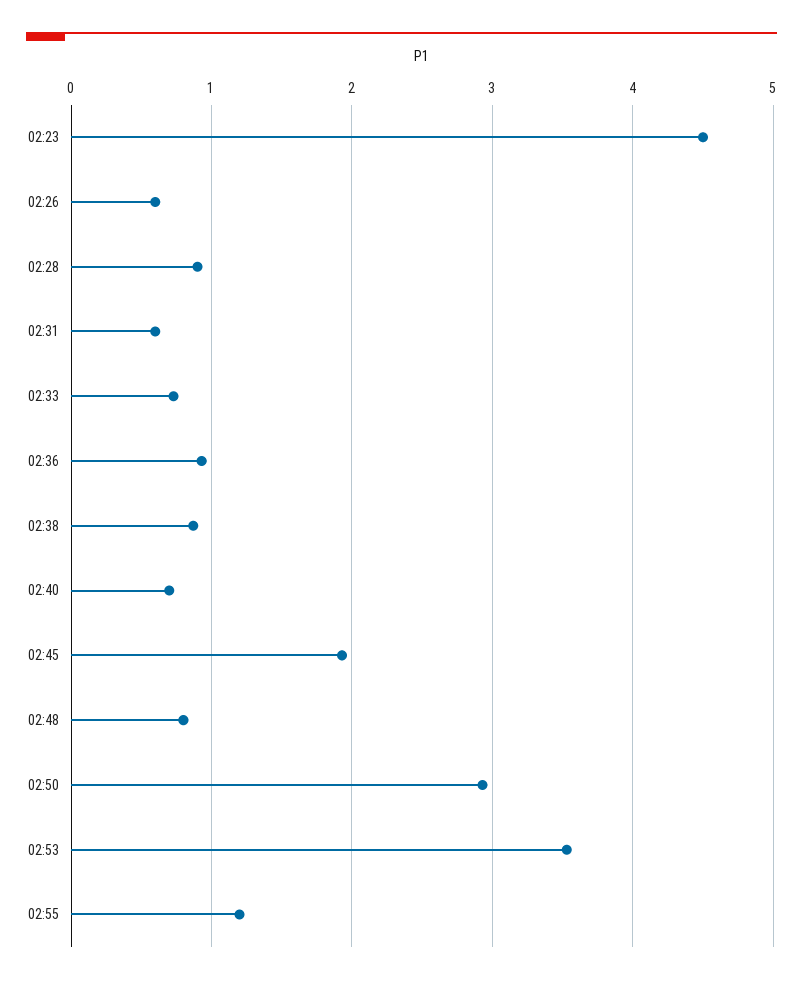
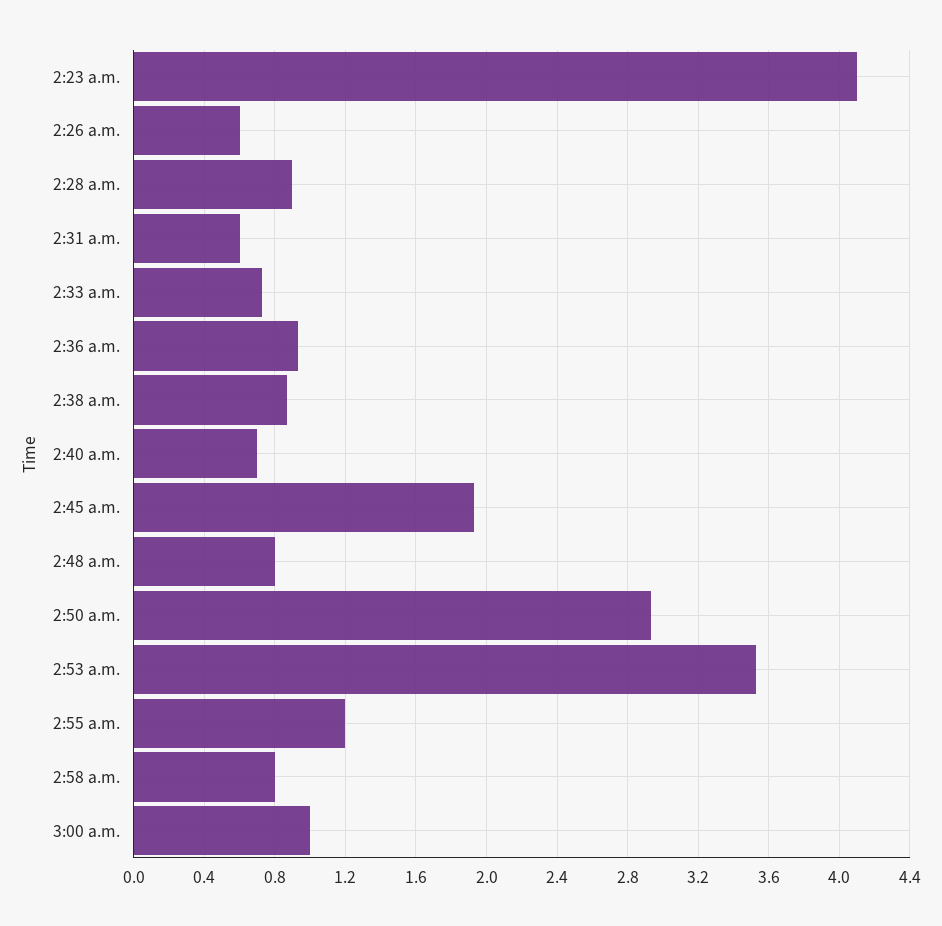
02:23: 4.5 -> 4.1
2:58 a.m.: none -> 0.8
3:00 a.m.: none -> 1

